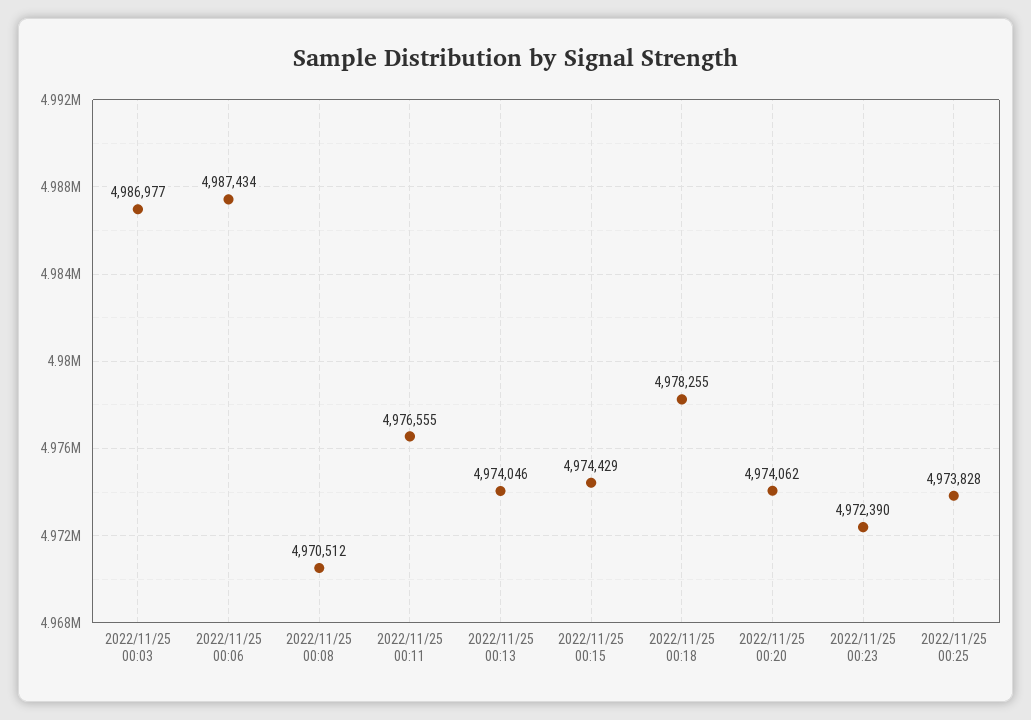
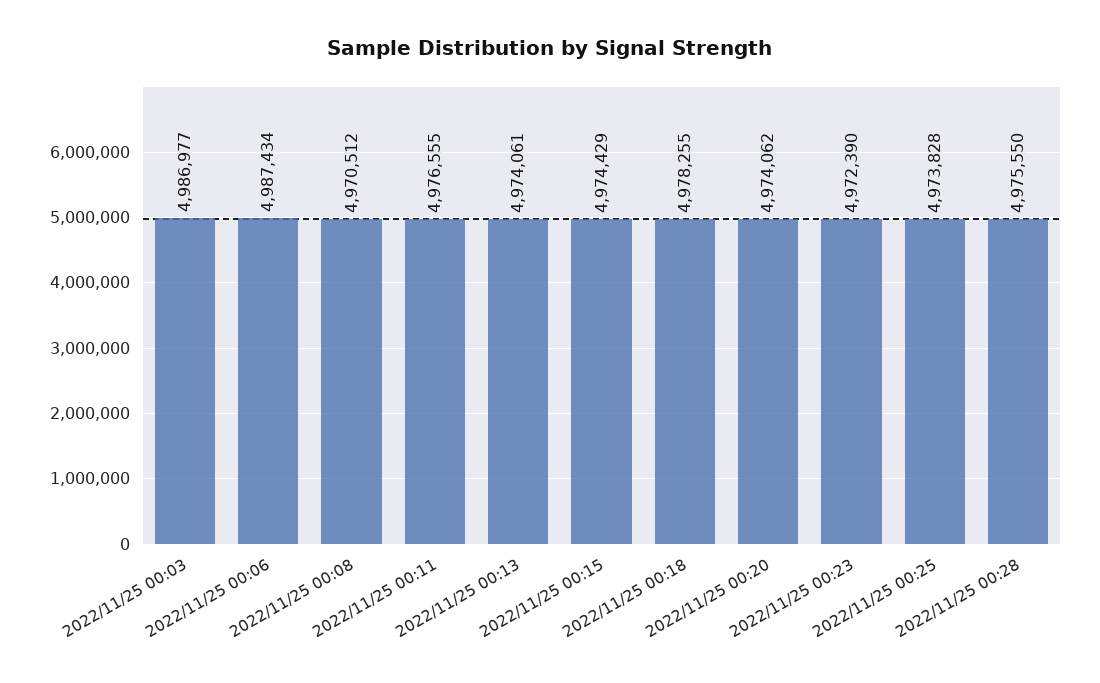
2022/11/25 00:13: 4974046 -> 4974061
2022/11/25 00:28: none -> 4975550

